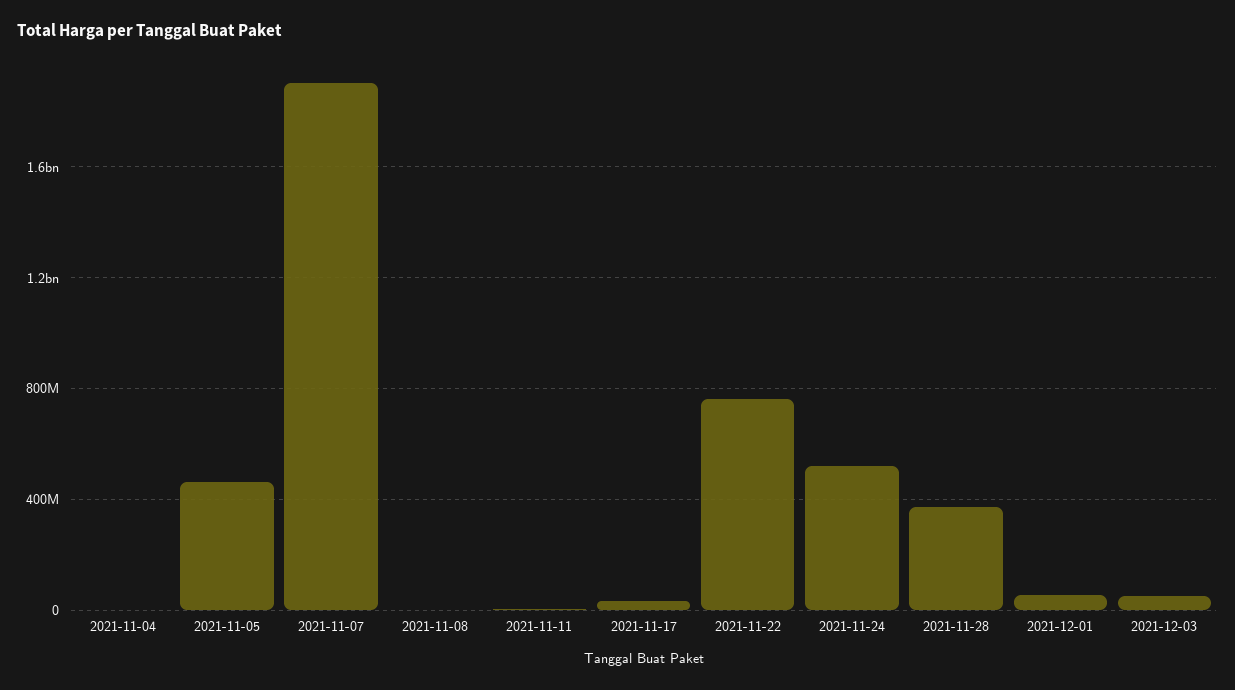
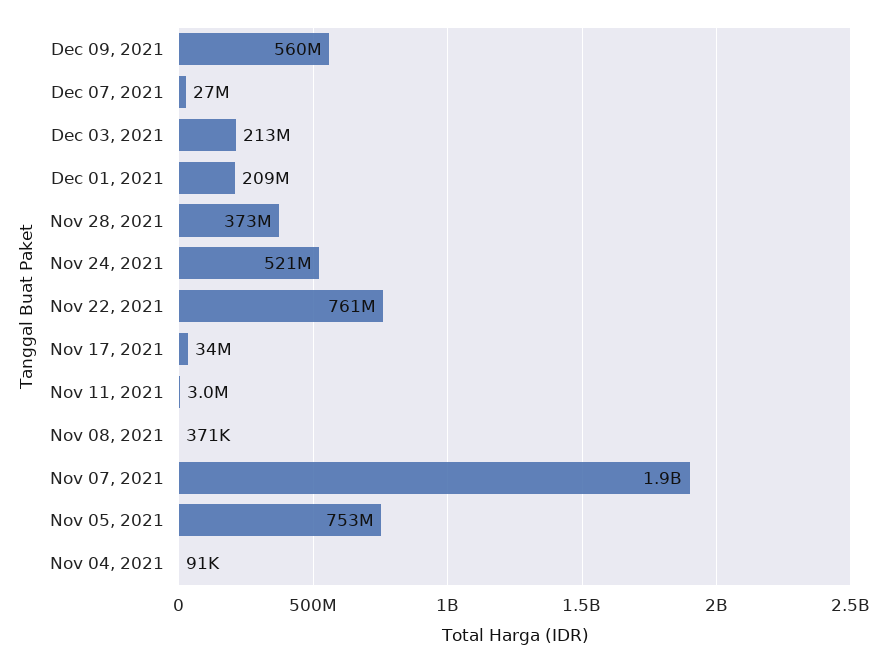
2021-11-05: 450000000 -> 753000000
2021-12-01: 50000000 -> 209000000
2021-12-03: 50000000 -> 213000000
Dec 09, 2021: none -> 560000000
Dec 07, 2021: none -> 27000000

